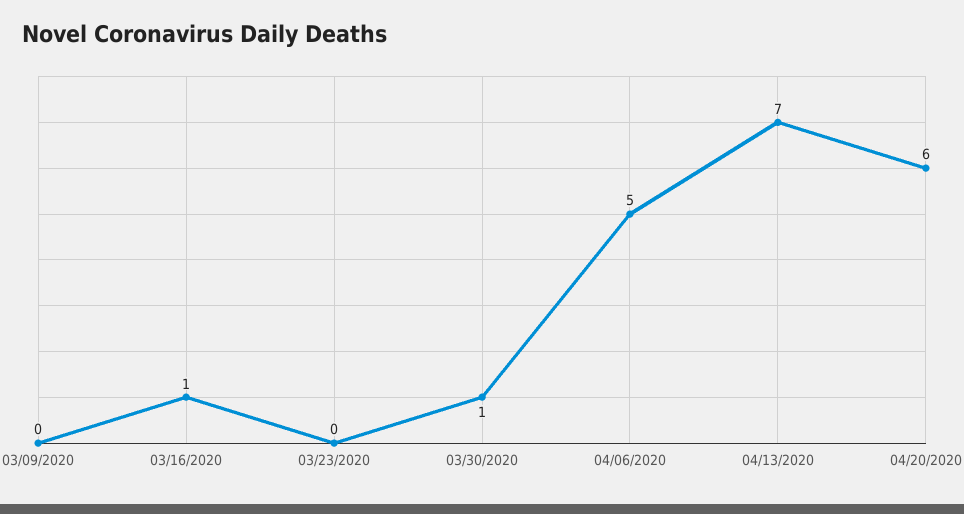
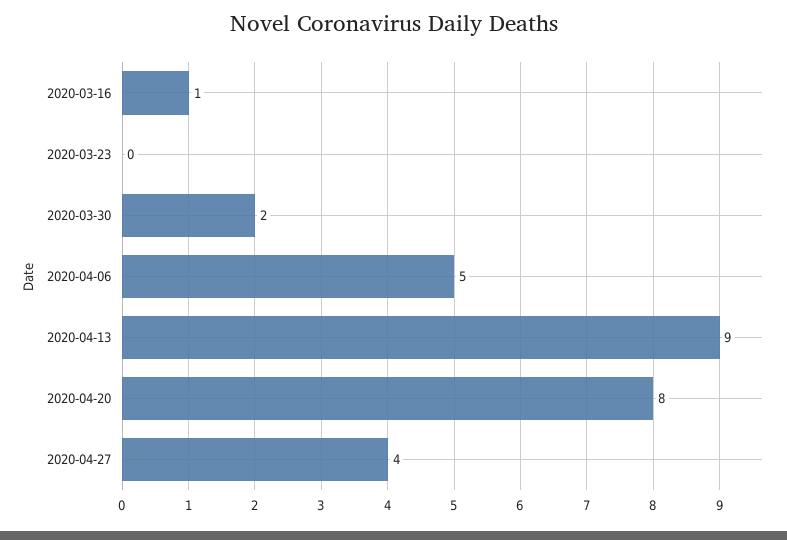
03/09/2020: 0 -> none
03/30/2020: 1 -> 2
04/13/2020: 7 -> 9
04/20/2020: 6 -> 8
2020-04-27: none -> 4

